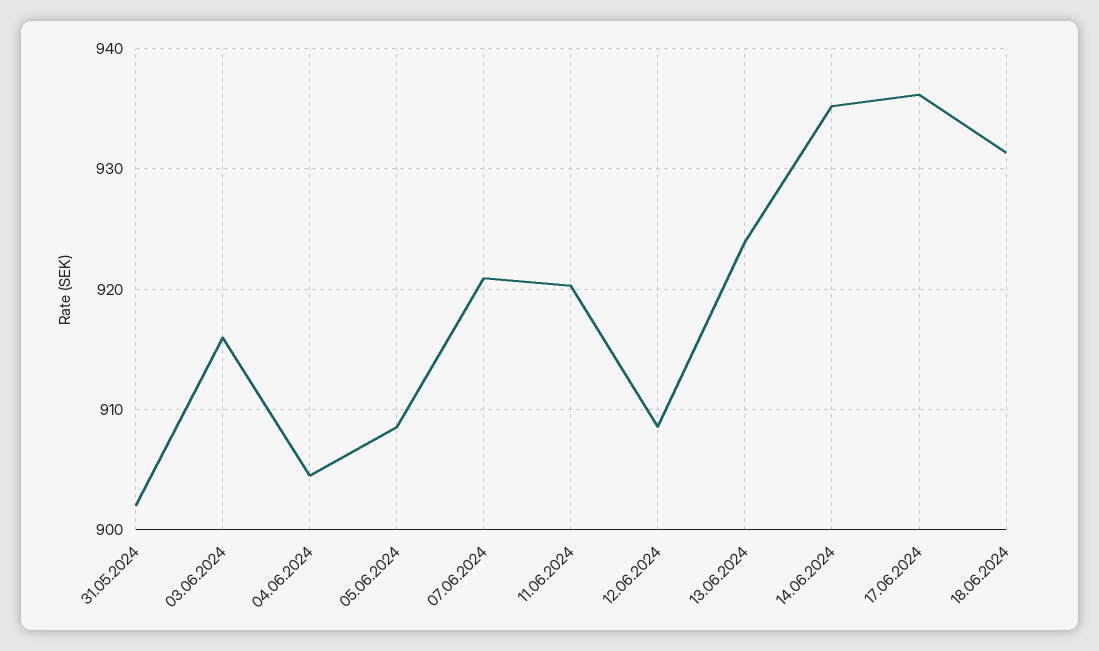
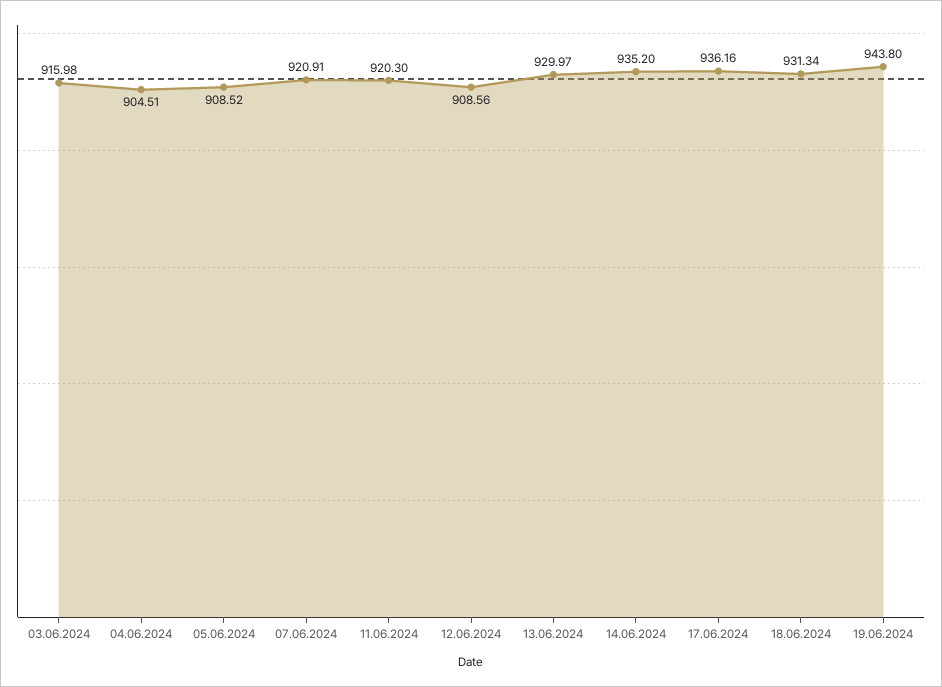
31.05.2024: 902 -> none
13.06.2024: 924 -> 929.97
19.06.2024: none -> 943.8

